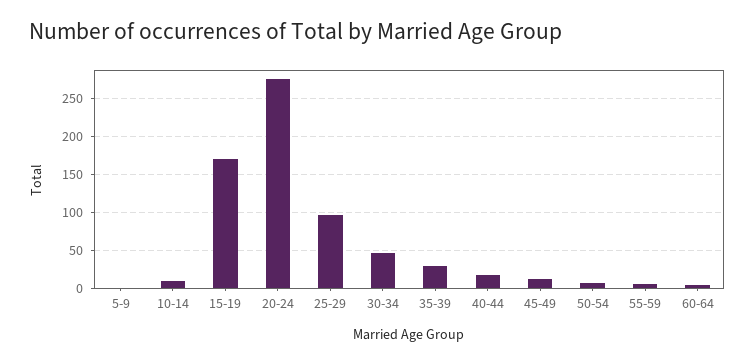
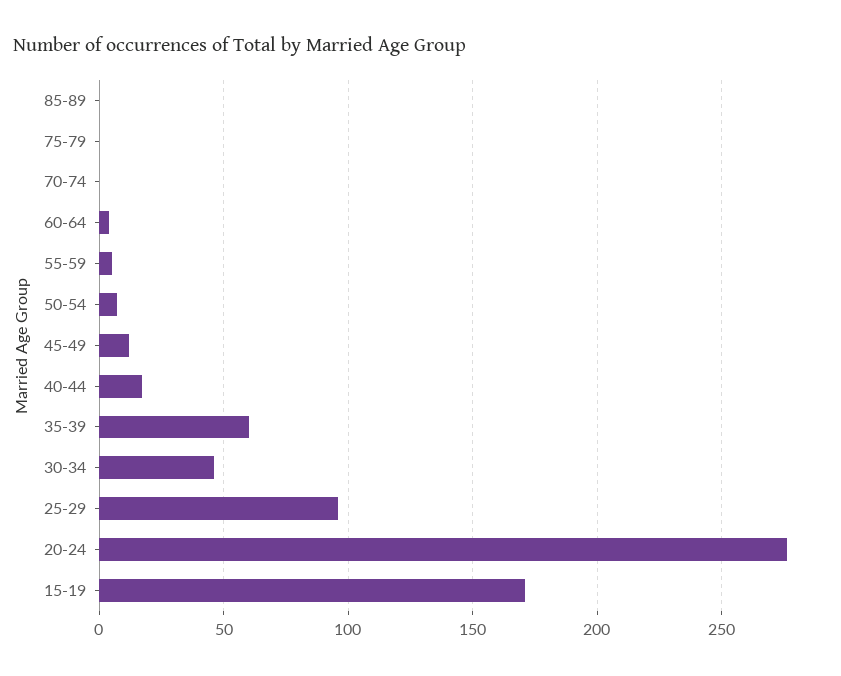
5-9: 0 -> none
10-14: 10 -> none
35-39: 30 -> 60
85-89: none -> 0
75-79: none -> 0
70-74: none -> 0

